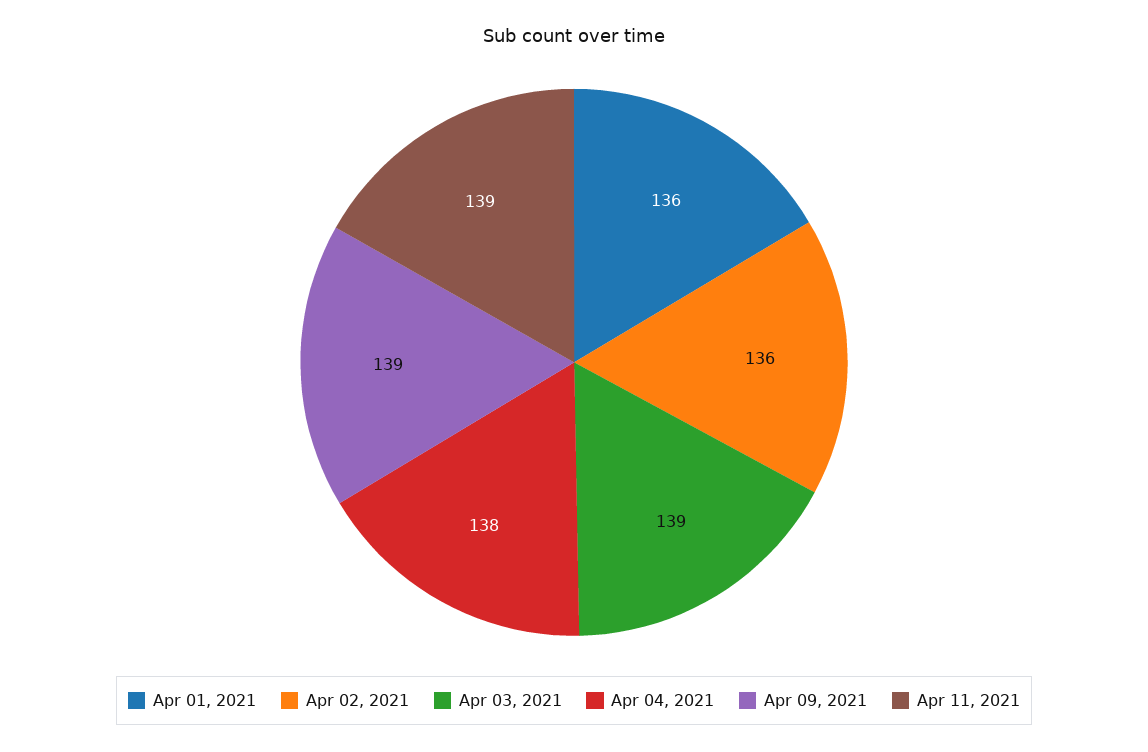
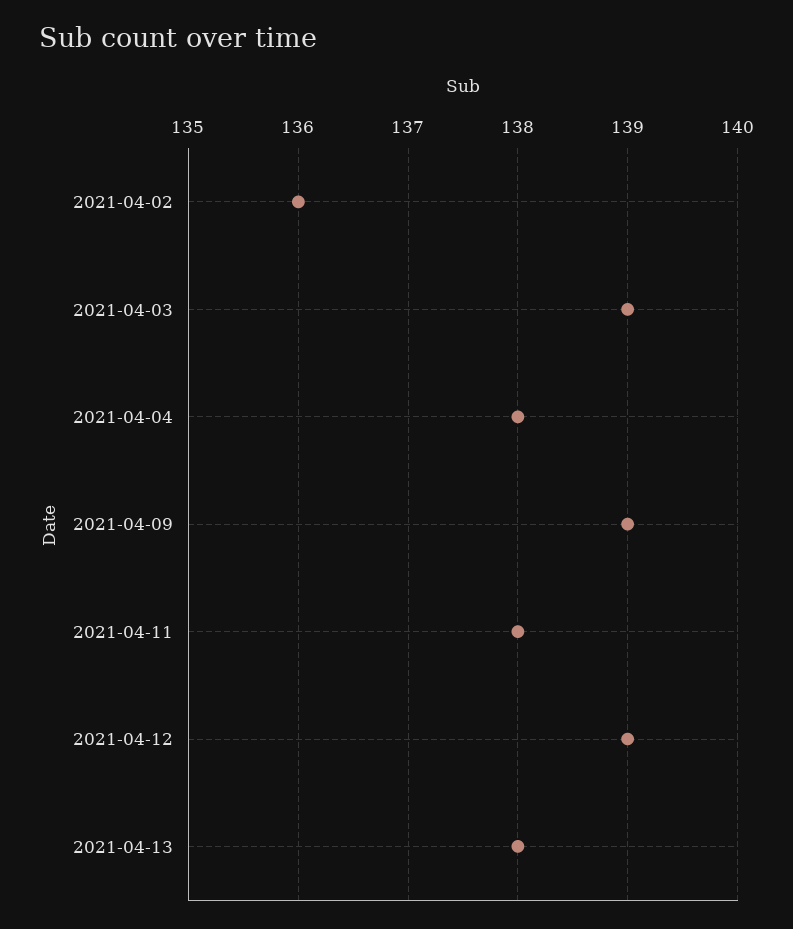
Apr 01, 2021: 136 -> none
Apr 11, 2021: 139 -> 138
2021-04-12: none -> 139
2021-04-13: none -> 138

